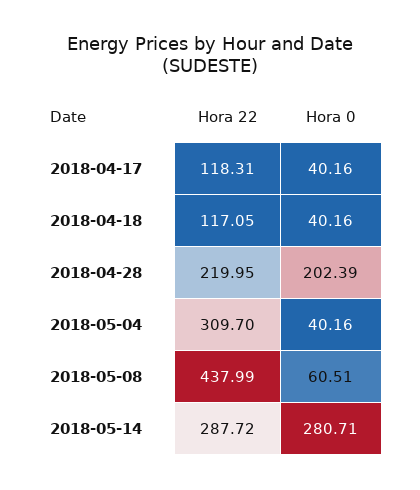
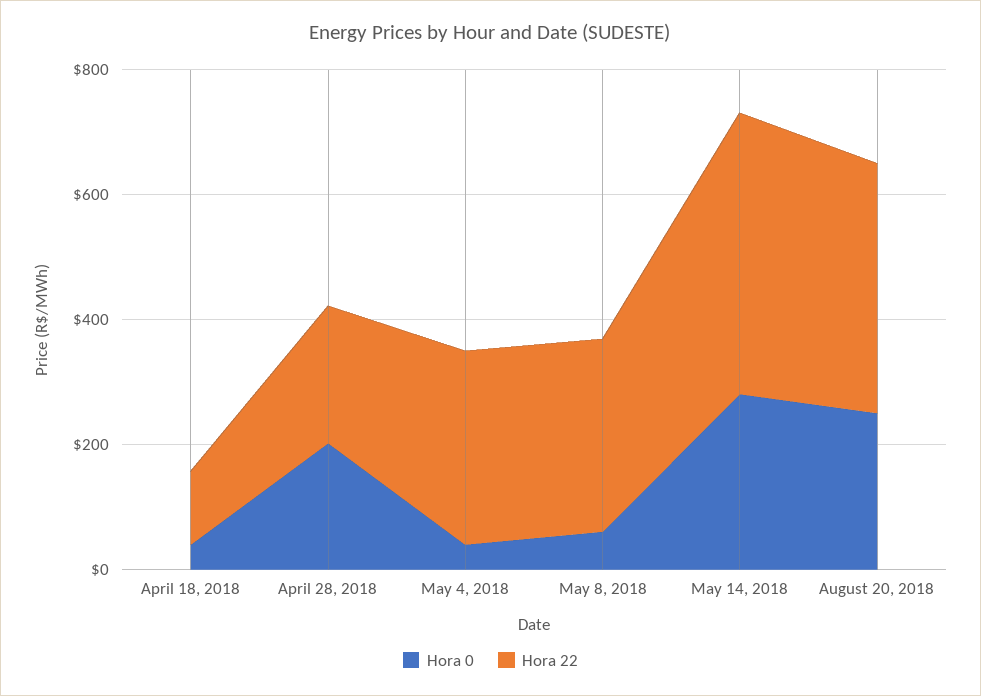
Hora 22, 2018-04-17: 118.31 -> none
Hora 0, 2018-04-17: 40.16 -> none
Hora 22, 2018-05-08: 437.99 -> 300
Hora 22, 2018-05-14: 287.72 -> 450
Hora 0, August 20, 2018: none -> 250
Hora 22, August 20, 2018: none -> 400

